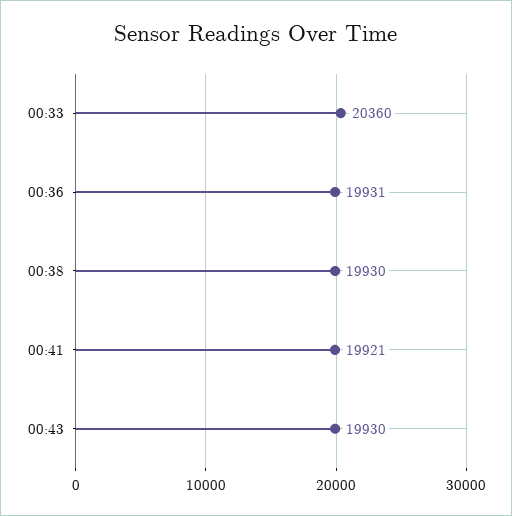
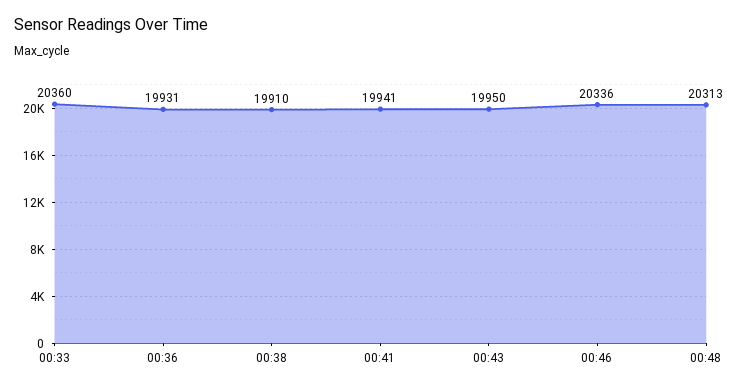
00:38: 19930 -> 19910
00:41: 19921 -> 19941
00:43: 19930 -> 19950
00:46: none -> 20336
00:48: none -> 20313

